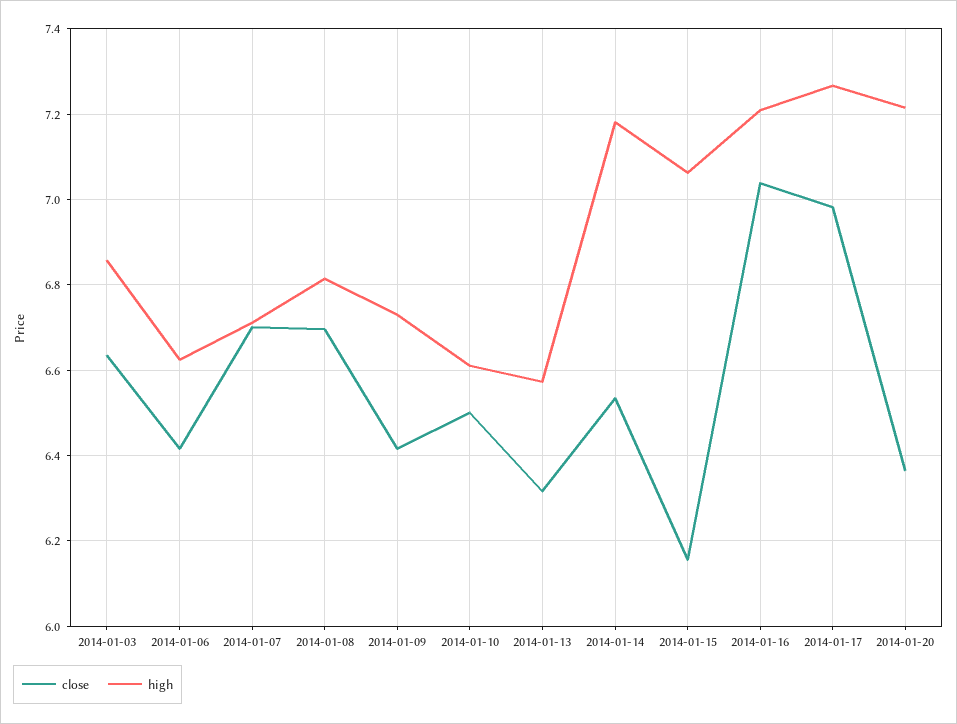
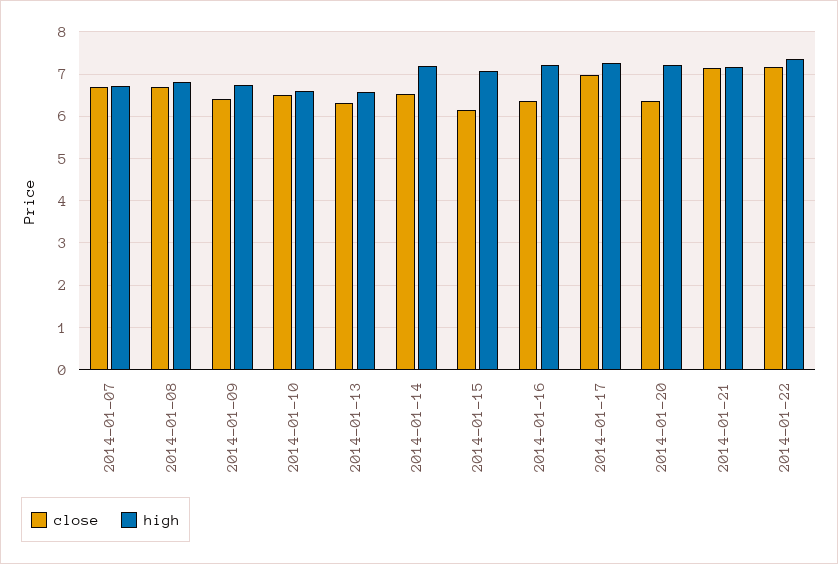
close, 2014-01-03: 6.64 -> none
high, 2014-01-03: 6.86 -> none
close, 2014-01-06: 6.42 -> none
high, 2014-01-06: 6.62 -> none
close, 2014-01-16: 7.04 -> 6.4
close, 2014-01-21: none -> 7.2
high, 2014-01-21: none -> 7.2
close, 2014-01-22: none -> 7.2
high, 2014-01-22: none -> 7.4

